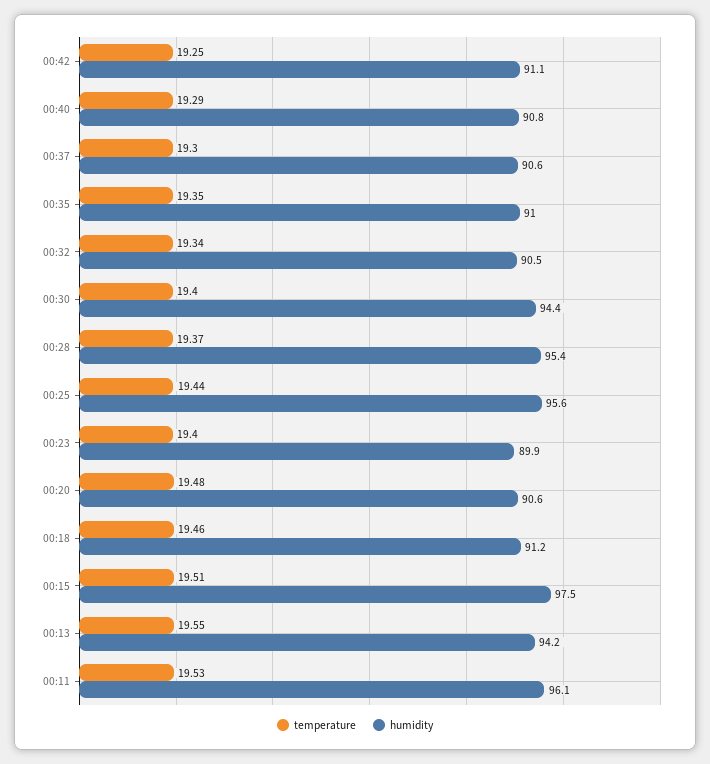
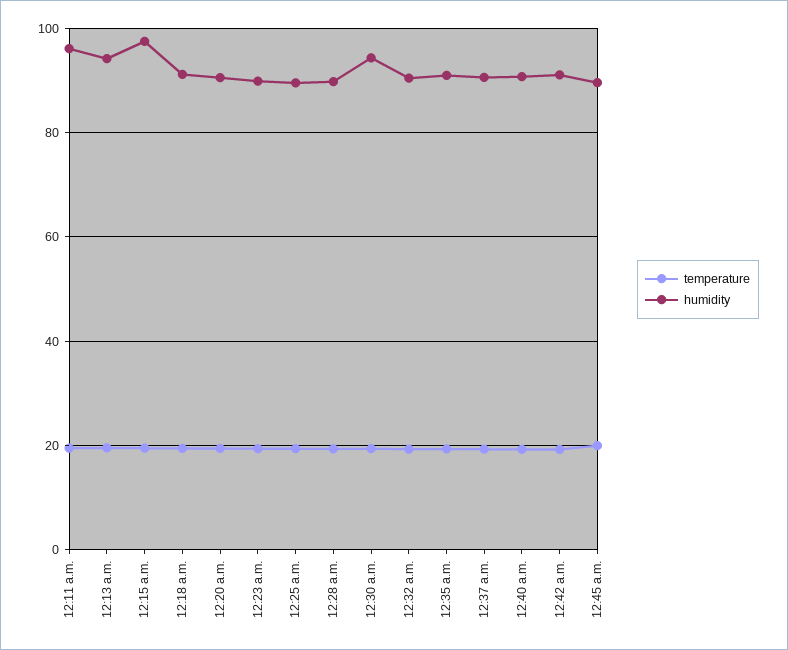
humidity, 00:28: 95.4 -> 90
humidity, 00:25: 95.6 -> 90
temperature, 12:45 a.m.: none -> 20
humidity, 12:45 a.m.: none -> 90

